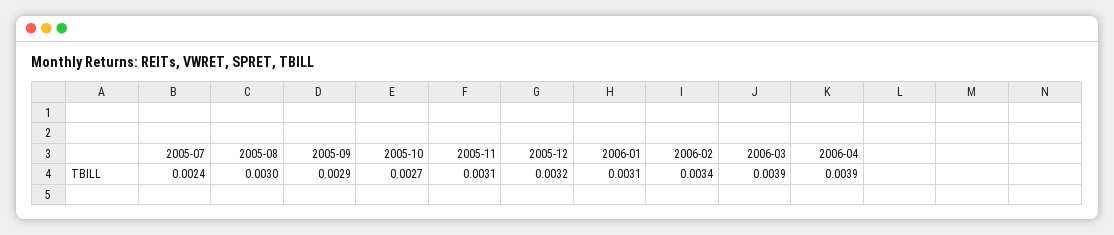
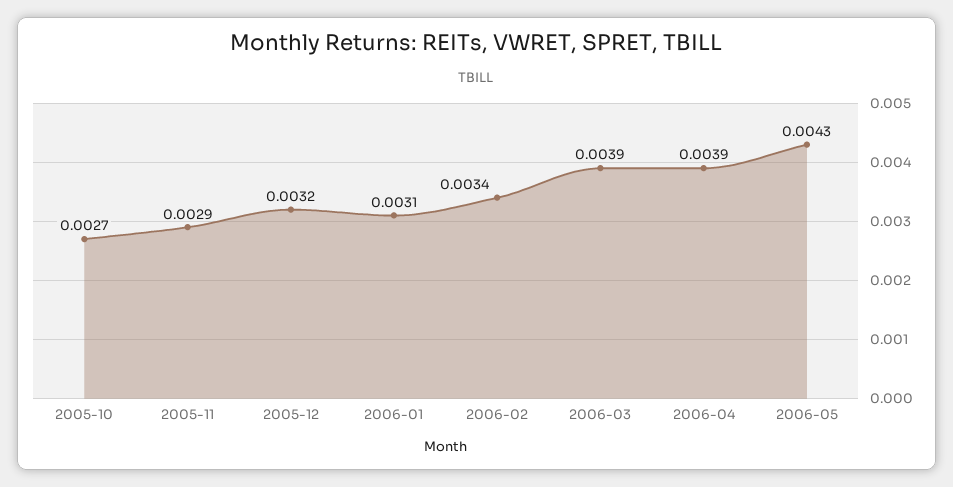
2005-07: 0.0024 -> none
2005-08: 0.003 -> none
2005-09: 0.0029 -> none
2005-11: 0.0031 -> 0.0029
2006-05: none -> 0.0043

